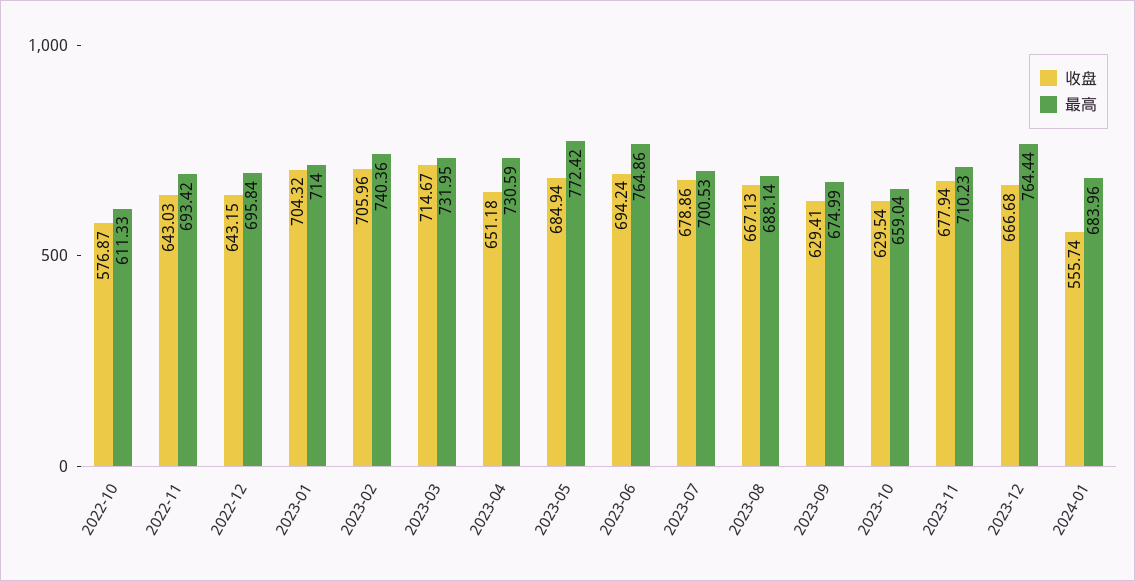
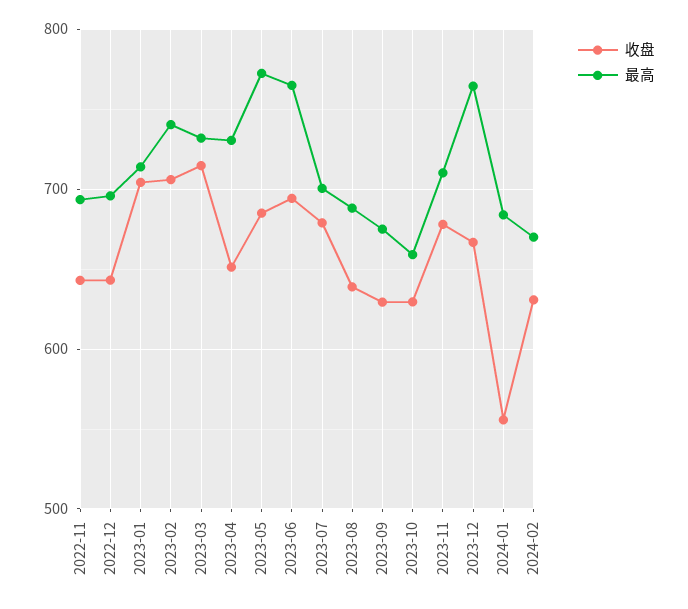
收盘, 2022-10: 576.87 -> none
最高, 2022-10: 611.33 -> none
收盘, 2023-08: 667.13 -> 640
收盘, 2024-02: none -> 630
最高, 2024-02: none -> 670

